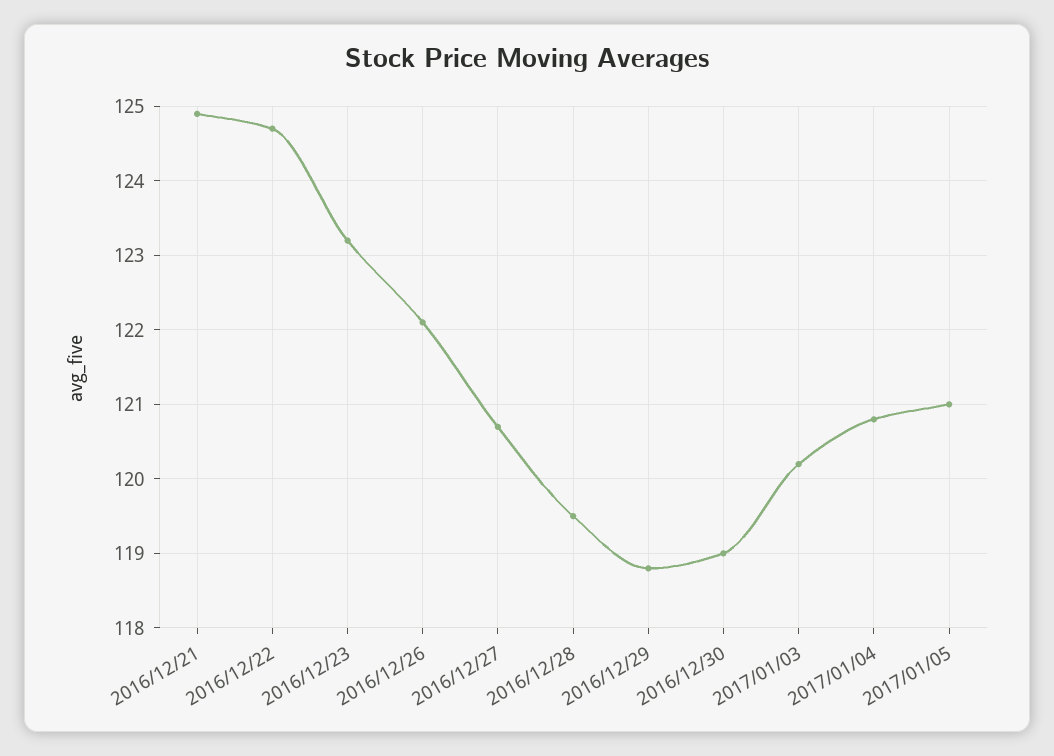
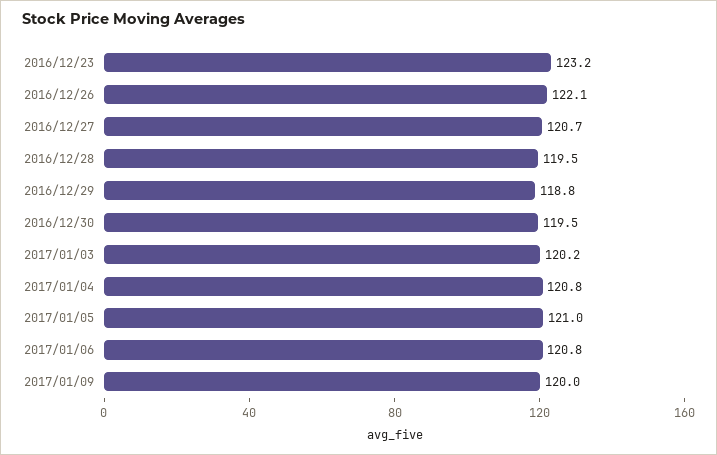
2016/12/21: 124.9 -> none
2016/12/22: 124.7 -> none
2016/12/30: 119 -> 119.5
2017/01/06: none -> 120.8
2017/01/09: none -> 120

